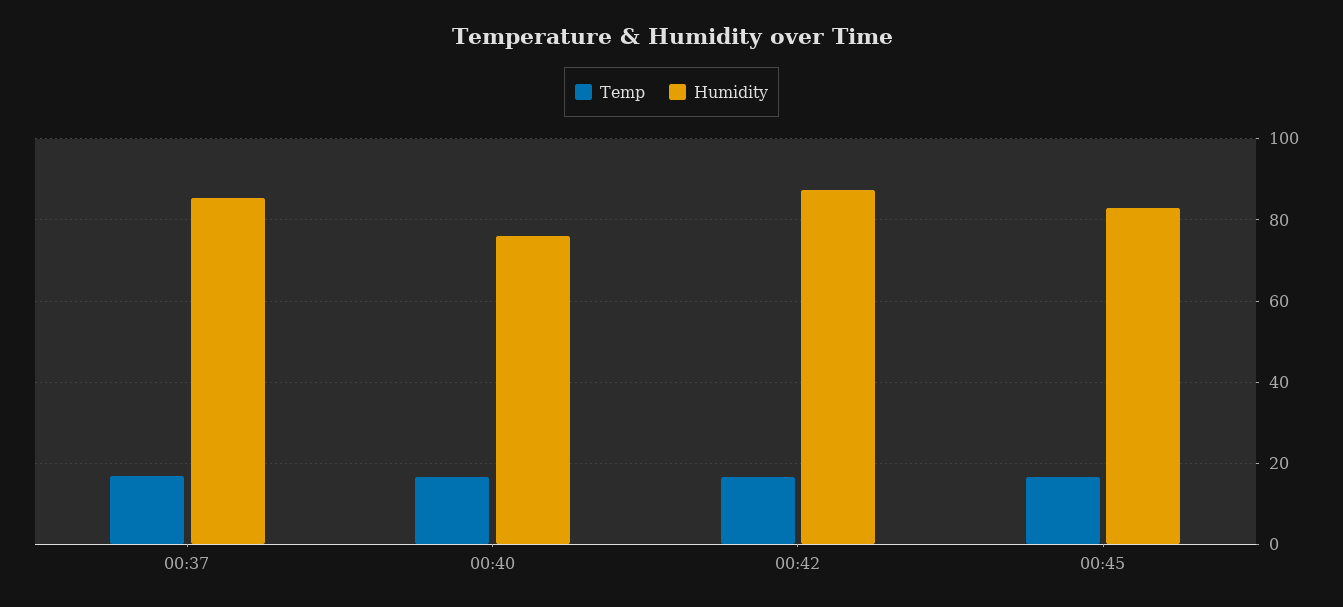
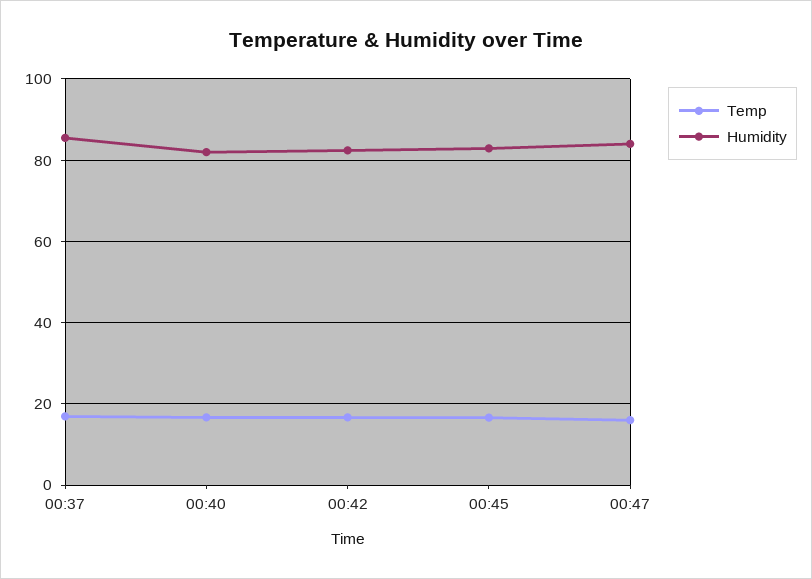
Humidity, 00:40: 76 -> 82
Humidity, 00:42: 88 -> 82
Temp, 00:47: none -> 16
Humidity, 00:47: none -> 84

